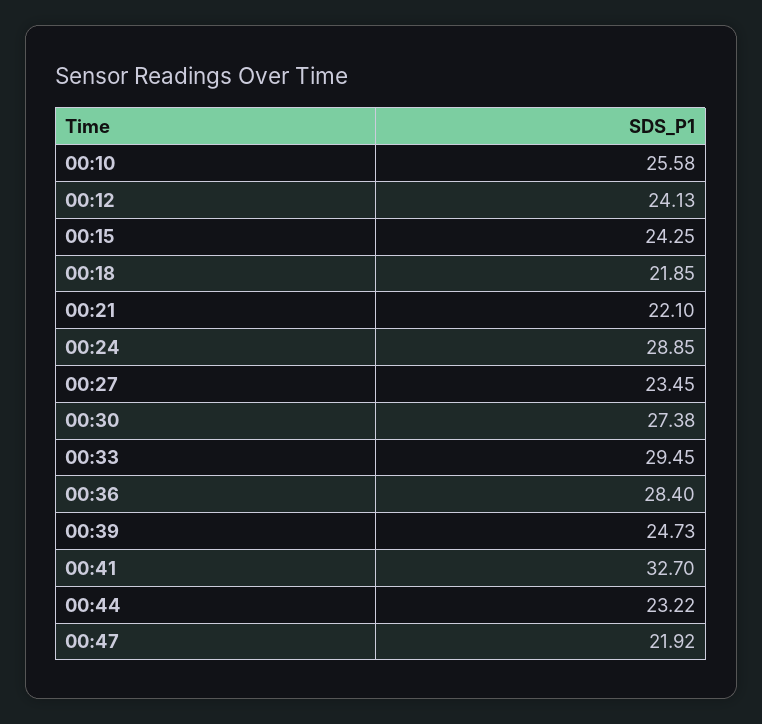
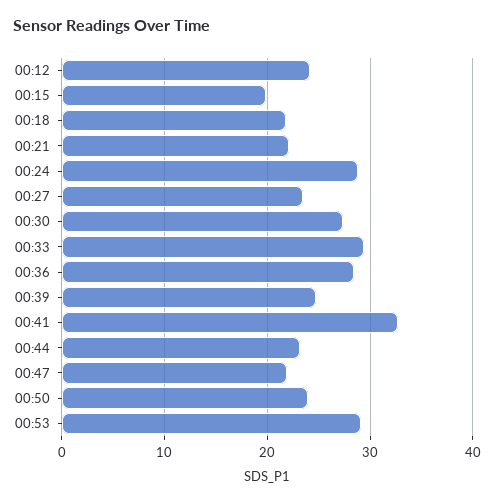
00:10: 25.58 -> none
00:15: 24.25 -> 20
00:50: none -> 24
00:53: none -> 29

